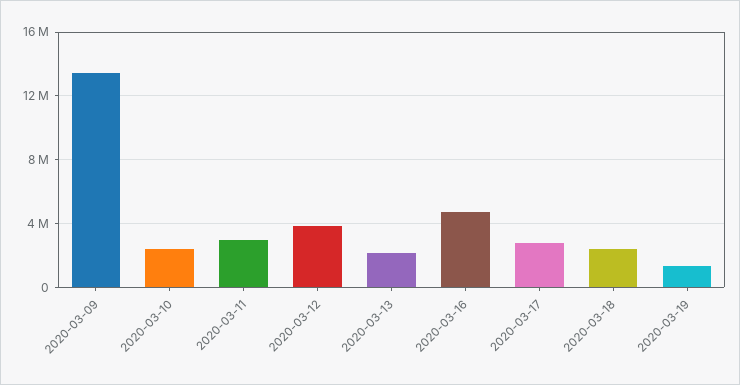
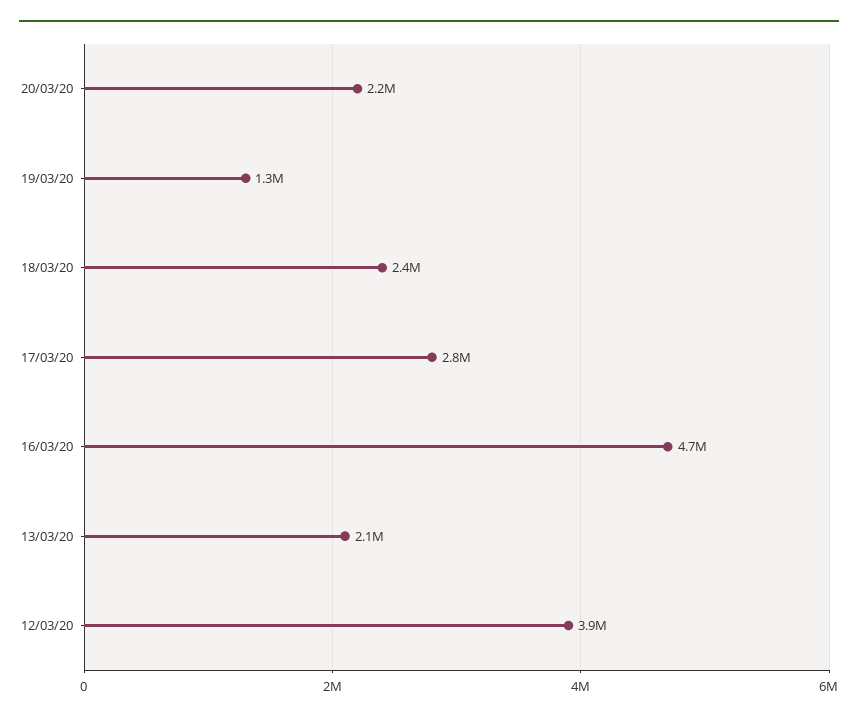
2020-03-09: 13500000 -> none
2020-03-10: 2500000 -> none
2020-03-11: 3000000 -> none
20/03/20: none -> 2200000

